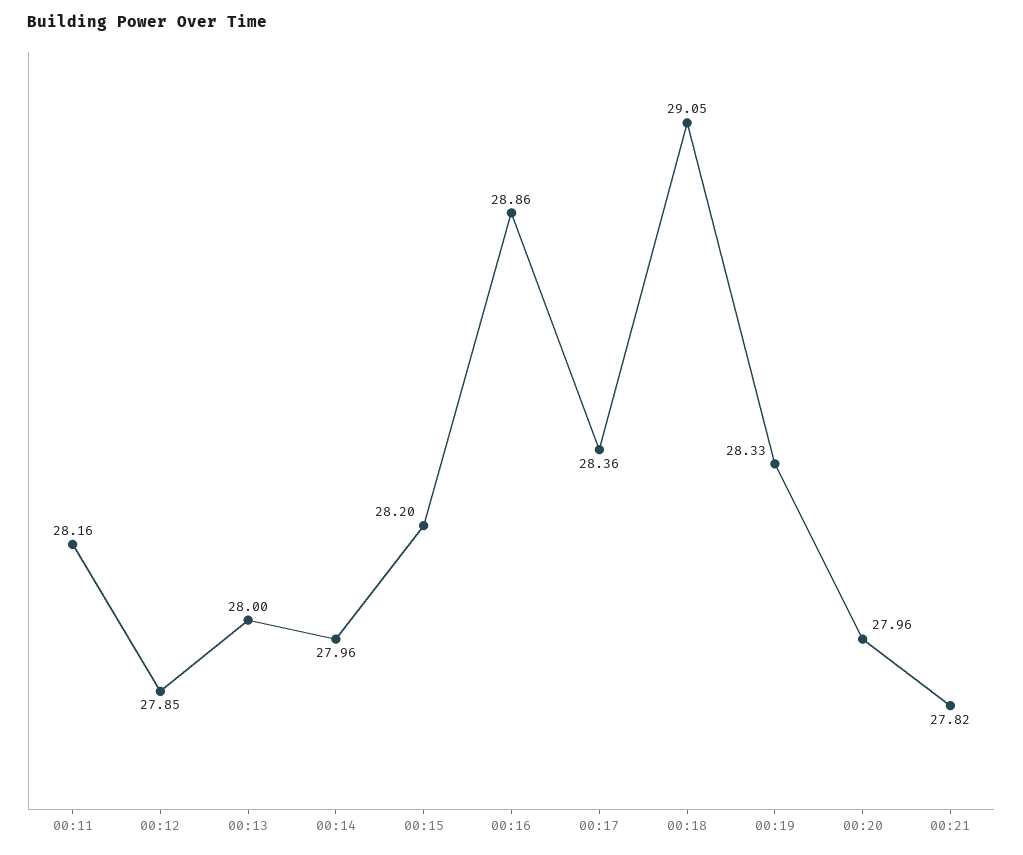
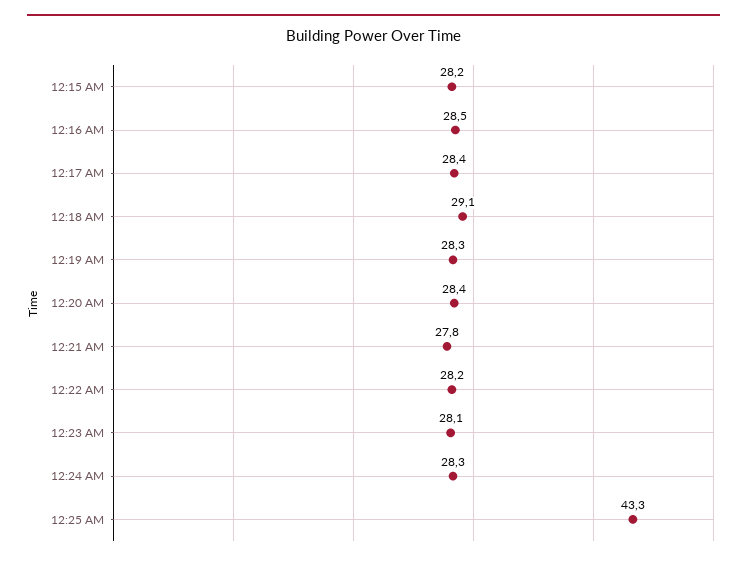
00:11: 28.16 -> none
00:12: 27.85 -> none
00:13: 28 -> none
00:14: 27.96 -> none
00:16: 28.86 -> 28.5
00:20: 27.96 -> 28.4
12:22 AM: none -> 28.2
12:23 AM: none -> 28.1
12:24 AM: none -> 28.3
12:25 AM: none -> 43.3

